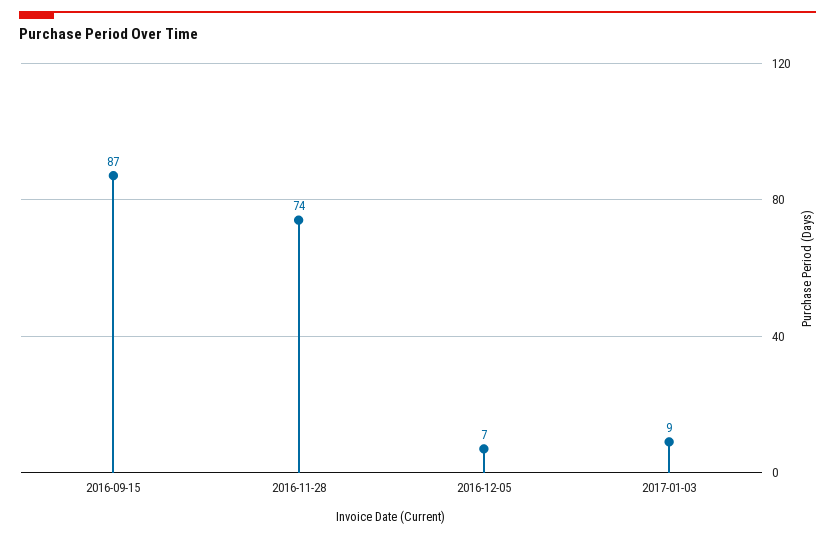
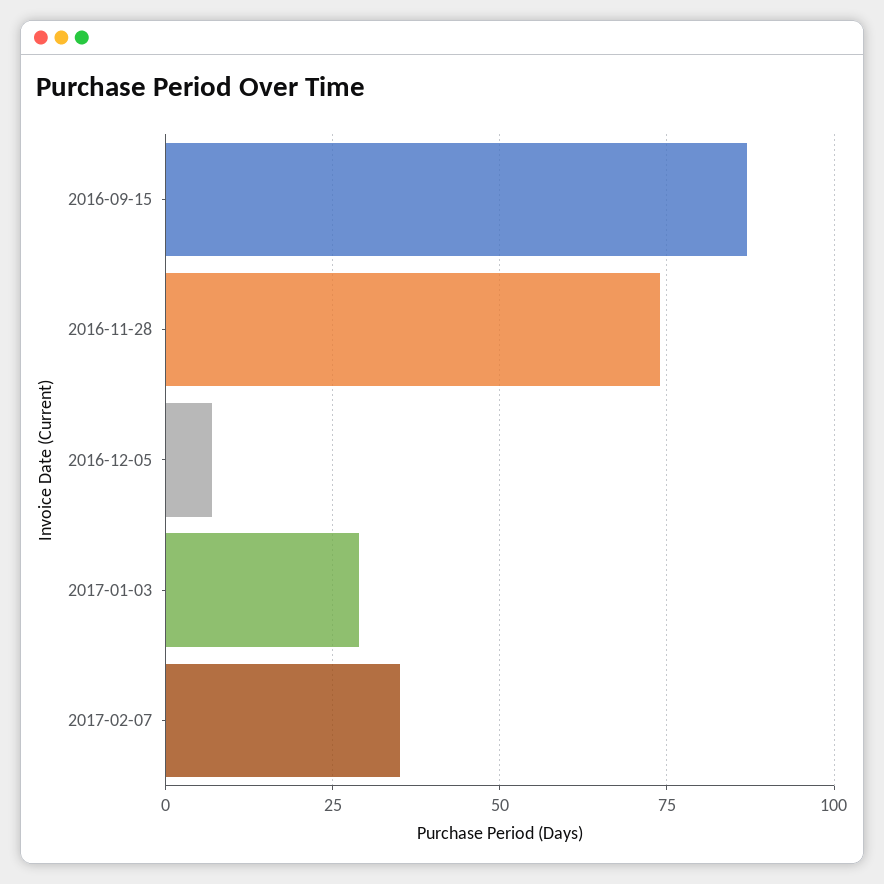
2017-01-03: 9 -> 30
2017-02-07: none -> 35

